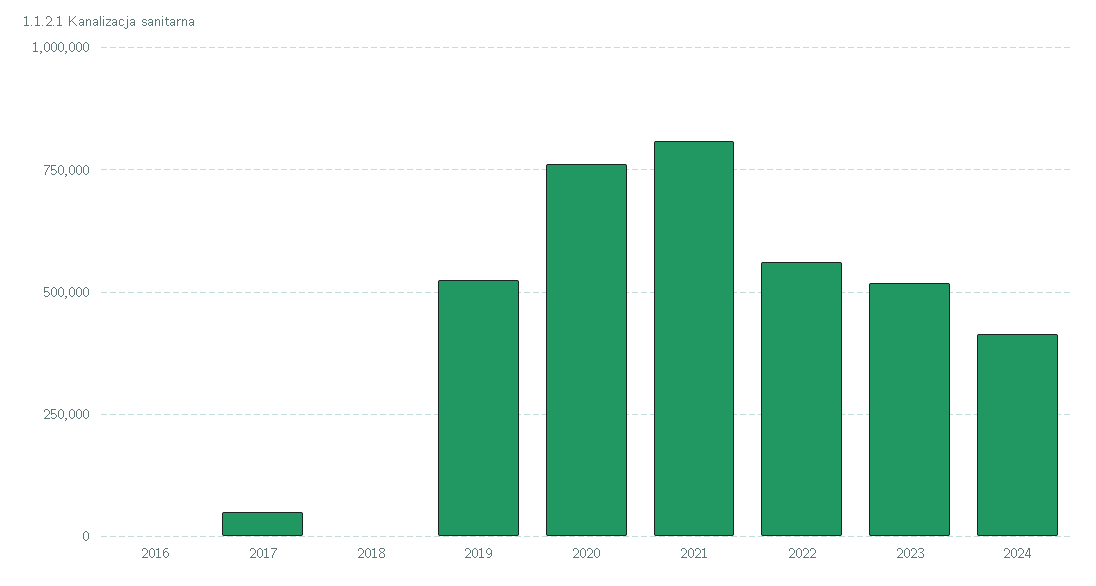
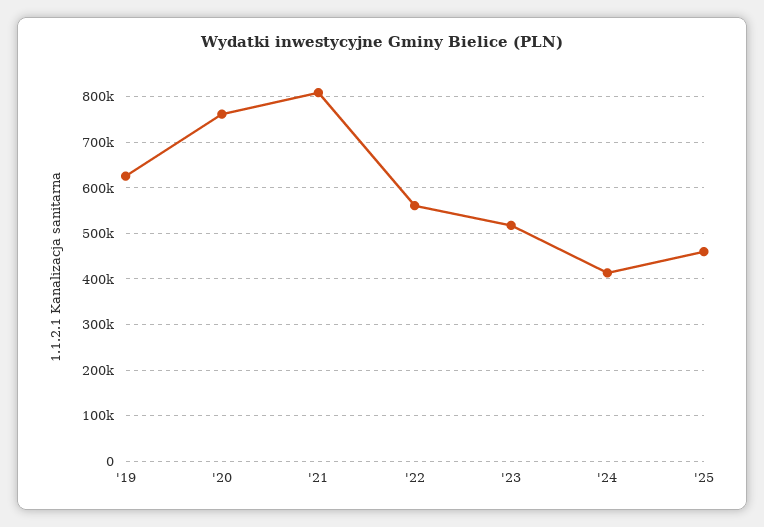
2016: 0 -> none
2017: 50000 -> none
2018: 0 -> none
2019: 525000 -> 620000
'25: none -> 460000

